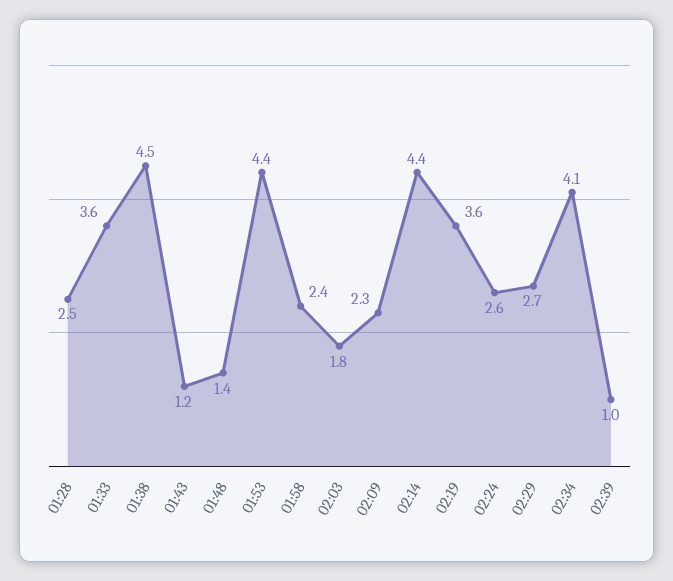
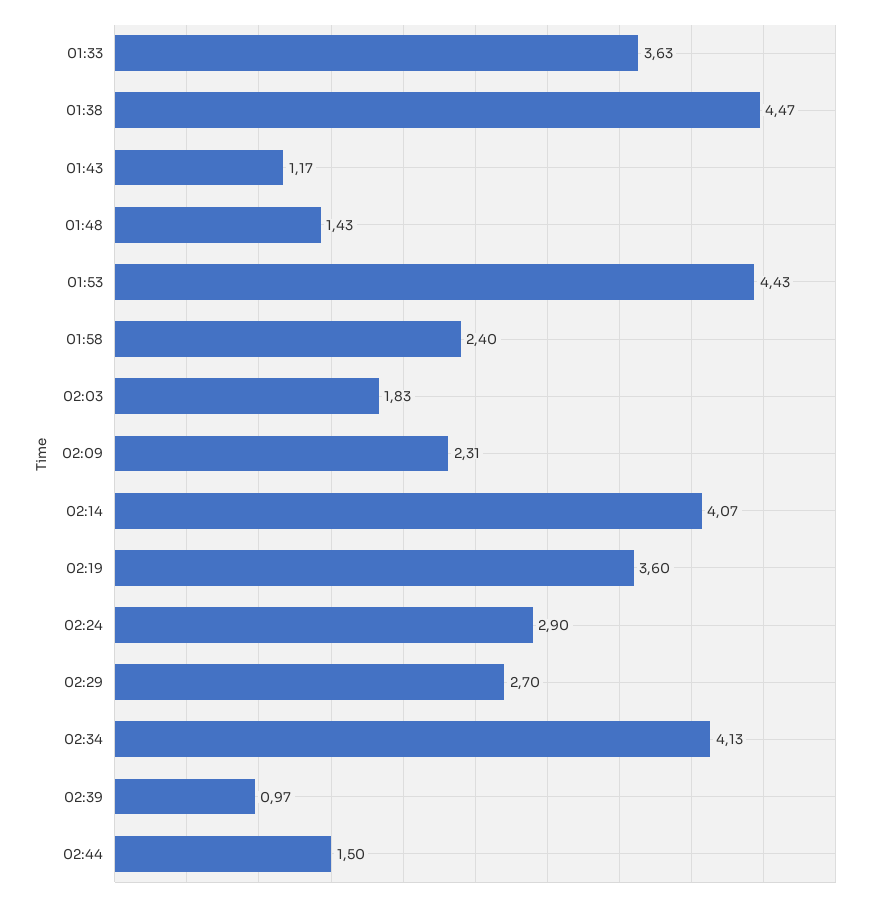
01:28: 2.5 -> none
02:14: 4.4 -> 4.07
02:24: 2.6 -> 2.9
02:44: none -> 1.5

